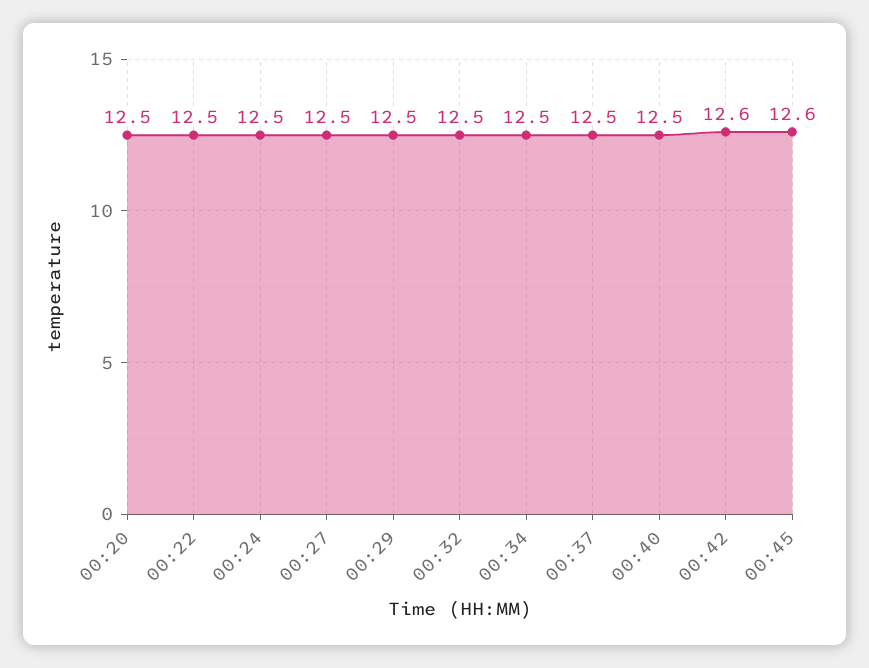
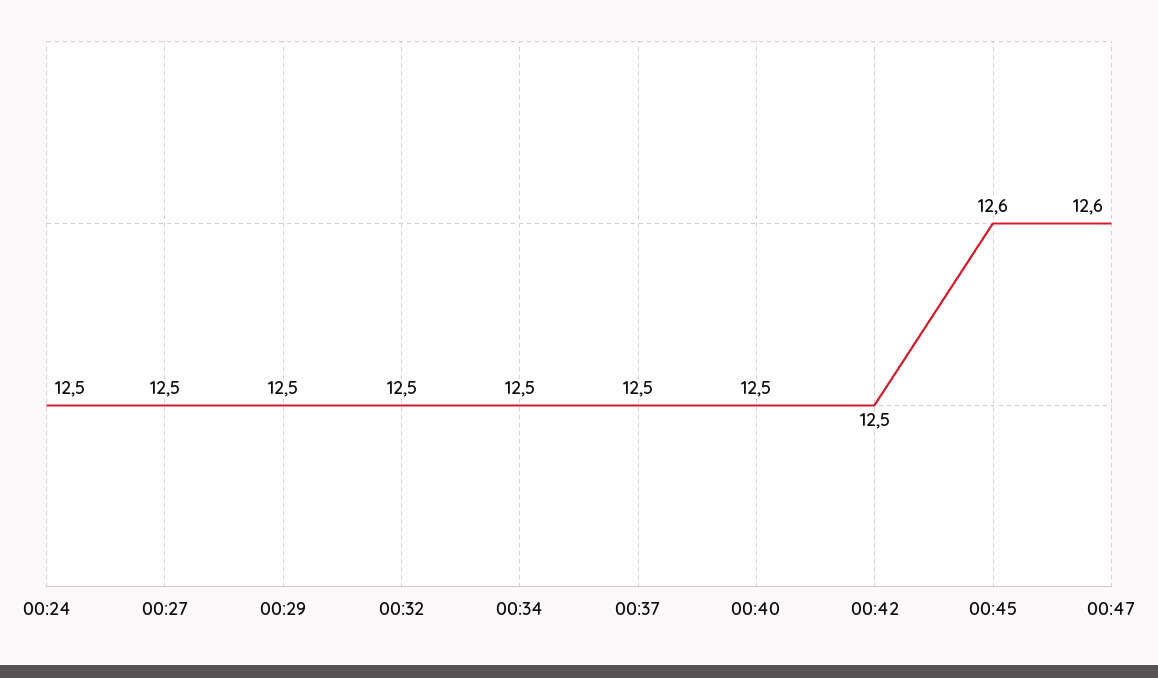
00:20: 12.5 -> none
00:22: 12.5 -> none
00:42: 12.6 -> 12.5
00:47: none -> 12.6

